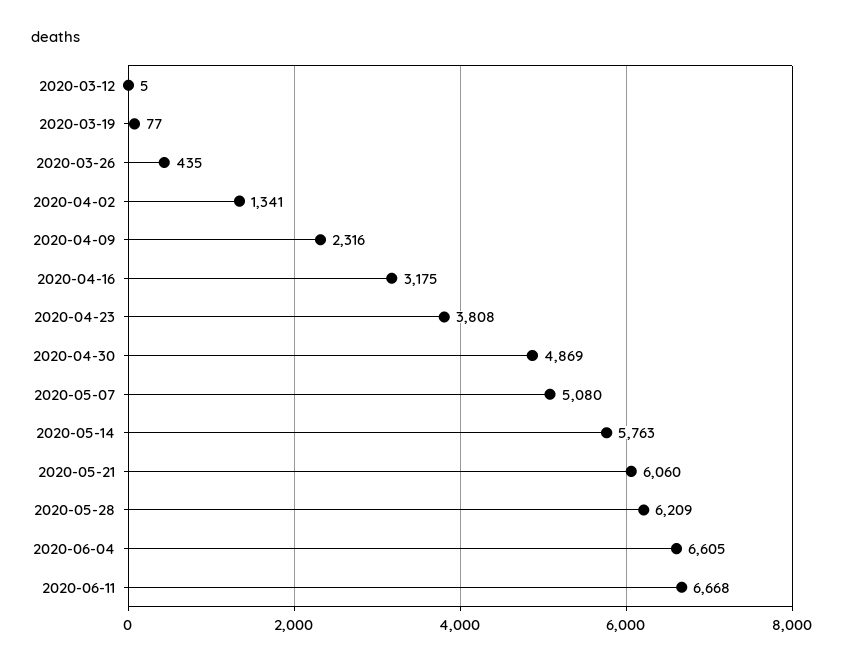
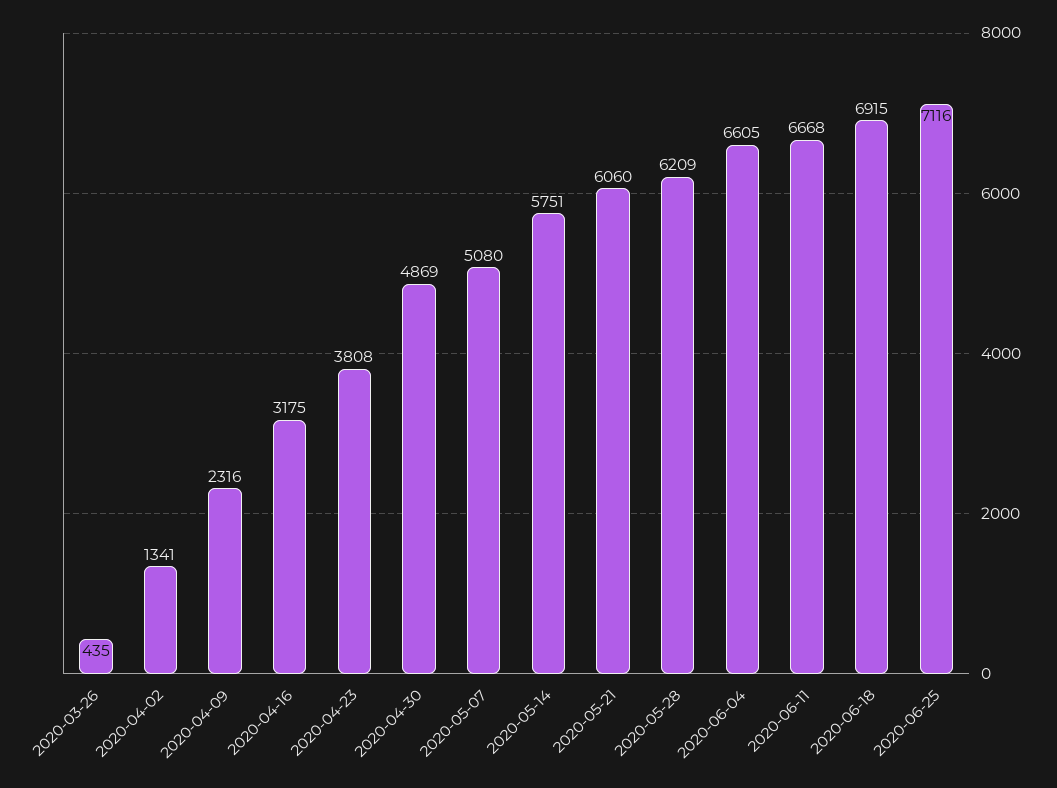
2020-03-12: 5 -> none
2020-03-19: 77 -> none
2020-05-14: 5763 -> 5751
2020-06-18: none -> 6915
2020-06-25: none -> 7116

